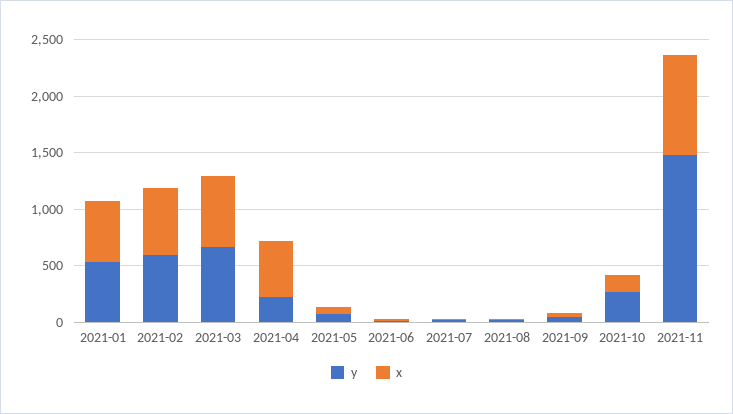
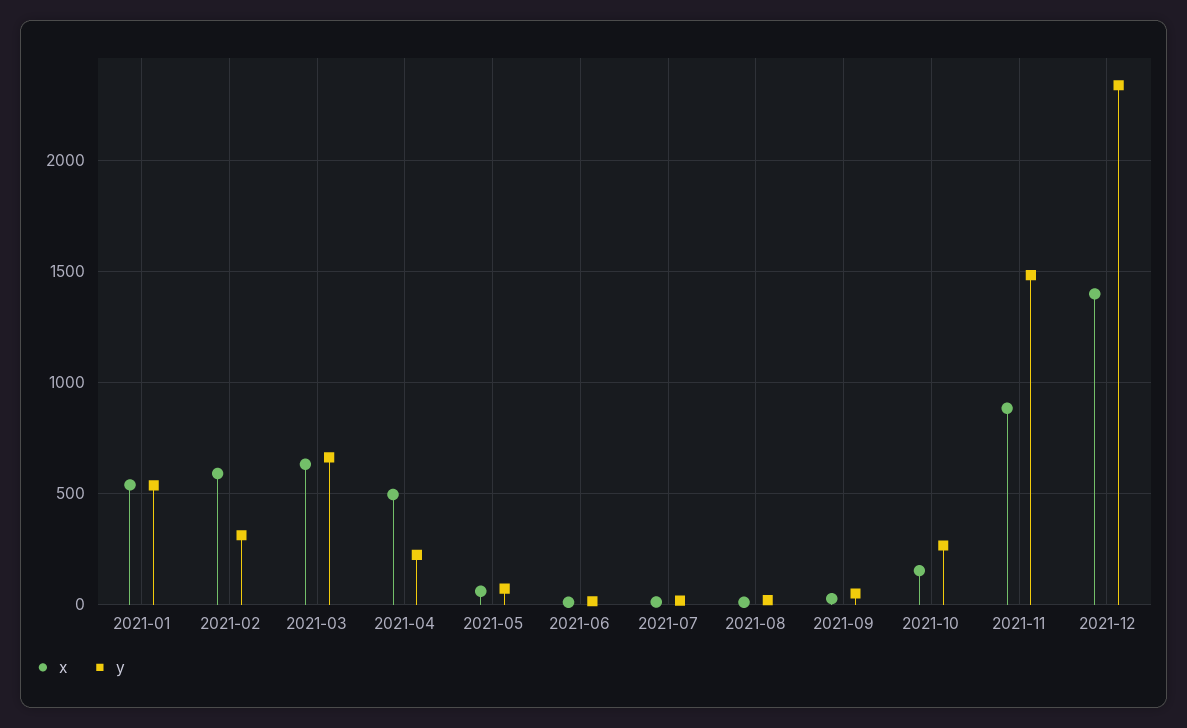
y, 2021-02: 600 -> 300
x, 2021-12: none -> 1400
y, 2021-12: none -> 2350

